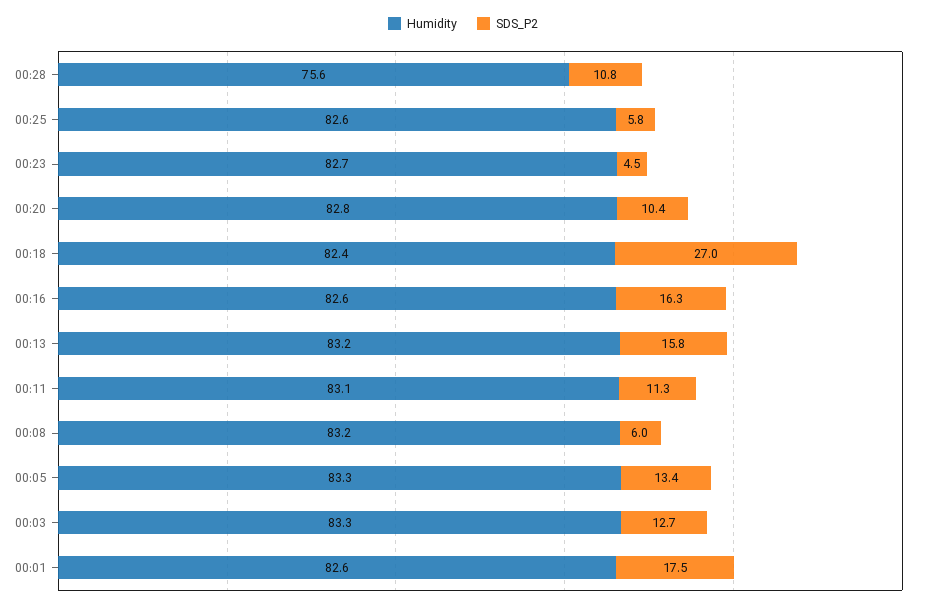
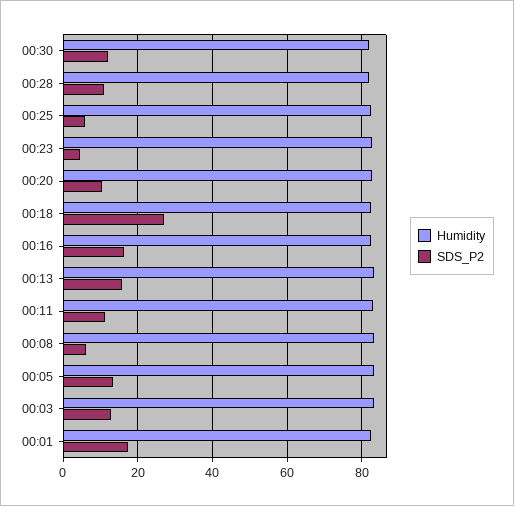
Humidity, 00:28: 75.6 -> 82
Humidity, 00:30: none -> 82
SDS_P2, 00:30: none -> 12

